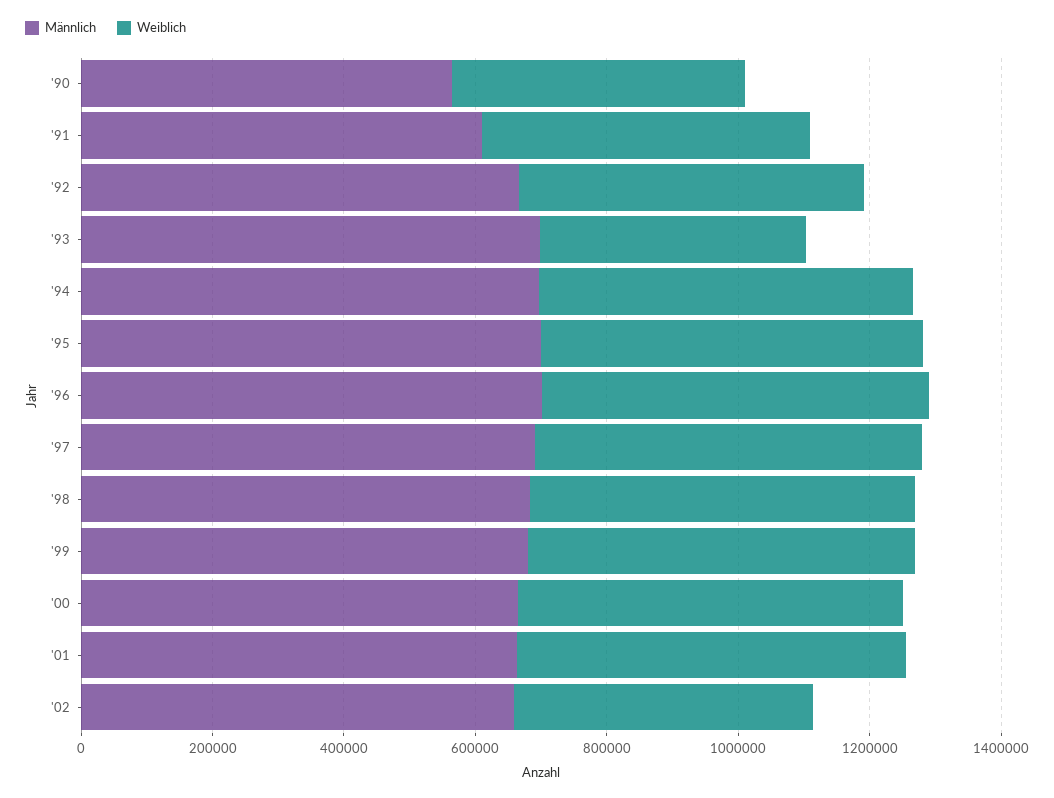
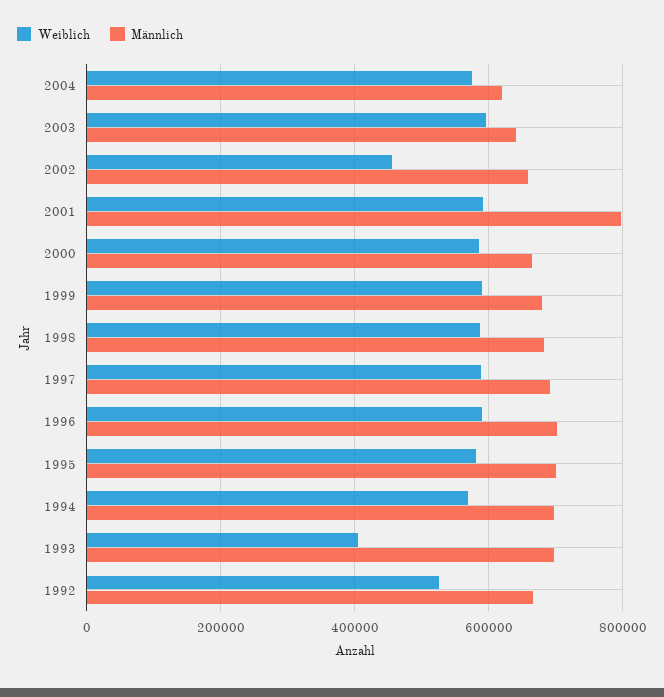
Männlich, '90: 550000 -> none
Weiblich, '90: 450000 -> none
Männlich, '91: 600000 -> none
Weiblich, '91: 500000 -> none
Männlich, '01: 650000 -> 800000
Weiblich, 2004: none -> 580000
Männlich, 2004: none -> 620000
Weiblich, 2003: none -> 600000
Männlich, 2003: none -> 640000

